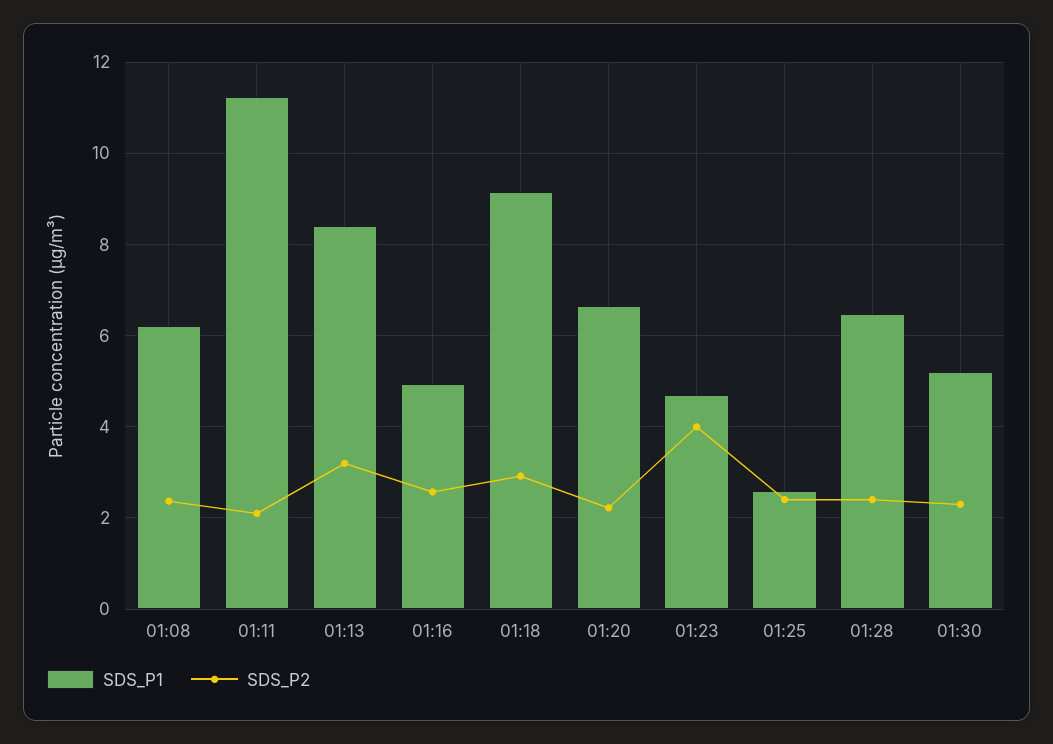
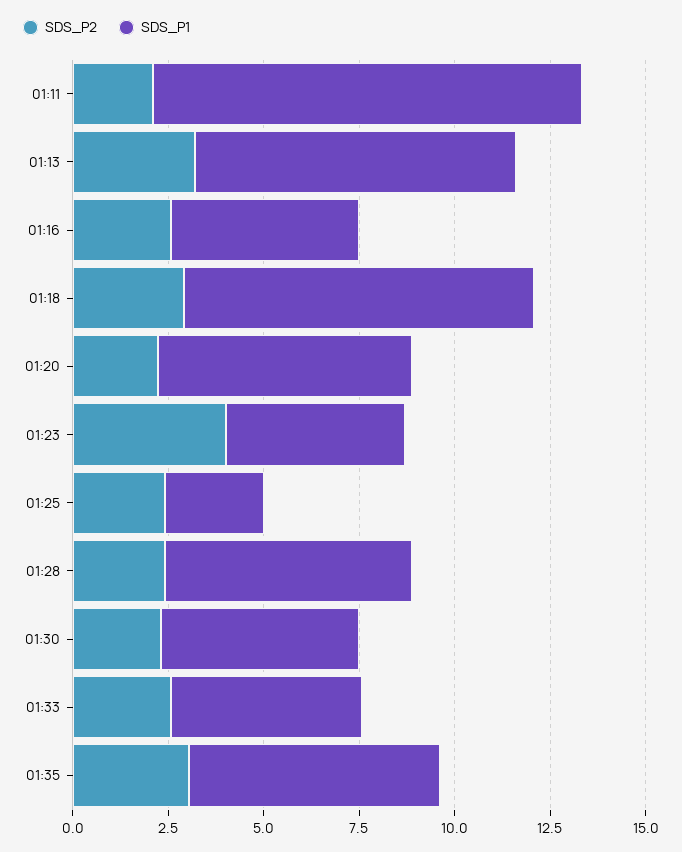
SDS_P1, 01:08: 6.2 -> none
SDS_P2, 01:08: 2.4 -> none
SDS_P2, 01:33: none -> 2.5
SDS_P1, 01:33: none -> 5
SDS_P2, 01:35: none -> 3
SDS_P1, 01:35: none -> 6.5

